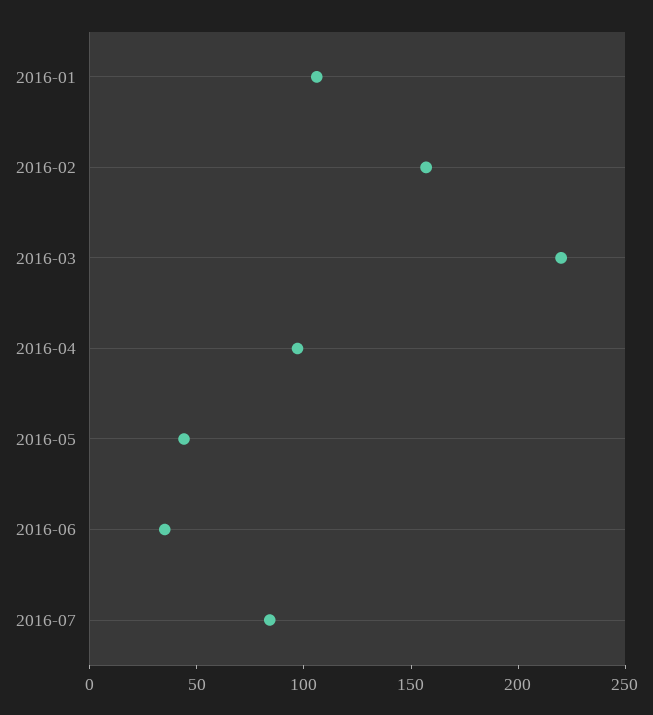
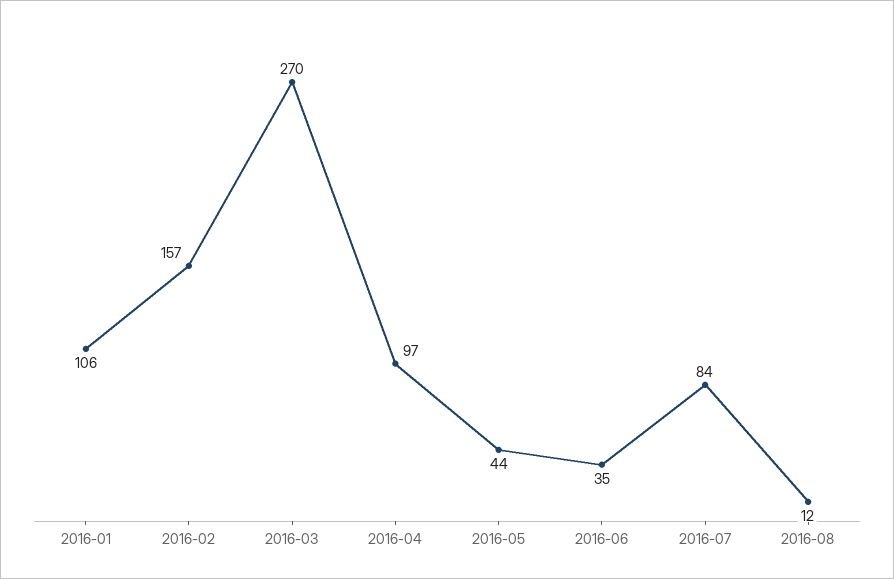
2016-03: 220 -> 270
2016-08: none -> 12

